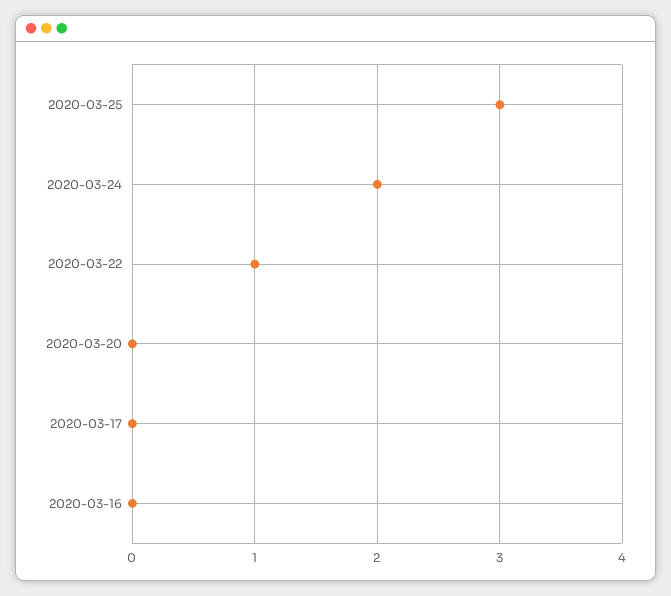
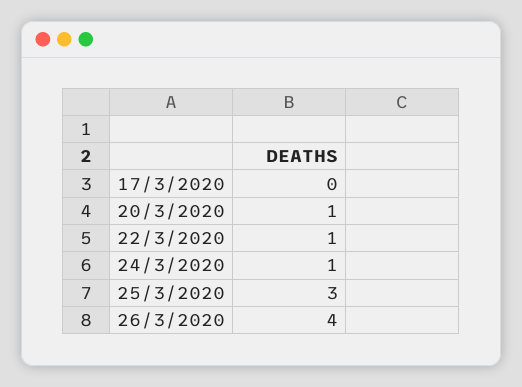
2020-03-24: 2 -> 1
2020-03-20: 0 -> 1
2020-03-16: 0 -> none
26/3/2020: none -> 4

